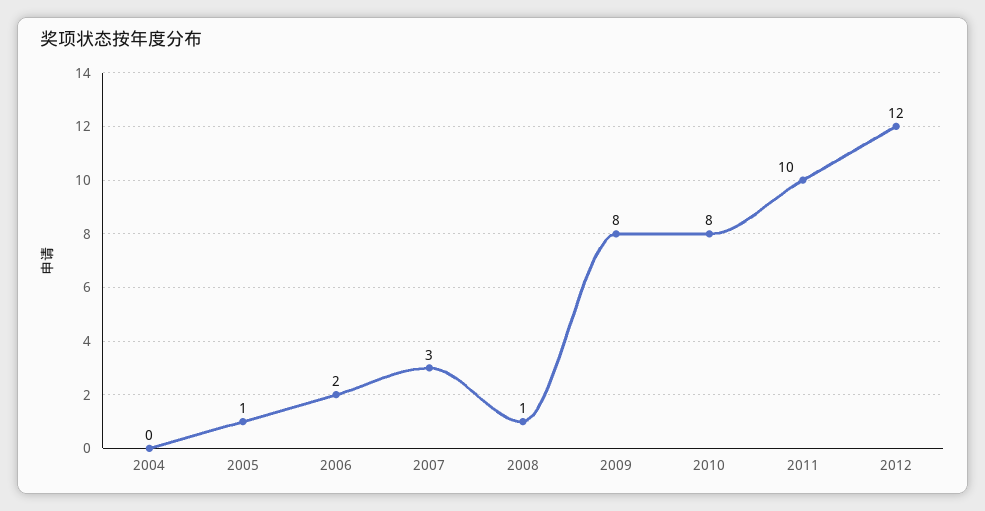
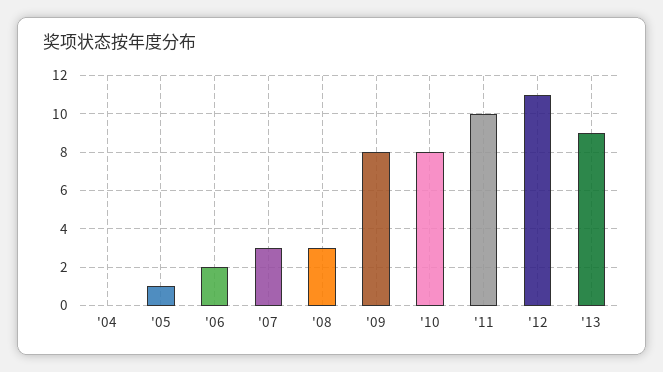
2008: 1 -> 3
2012: 12 -> 11
'13: none -> 9

